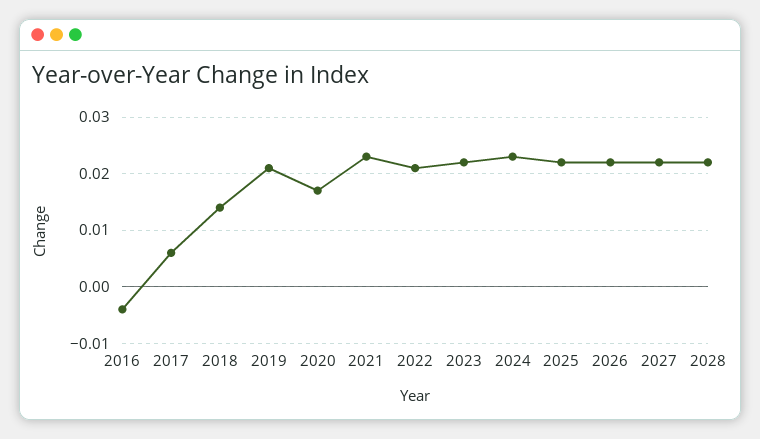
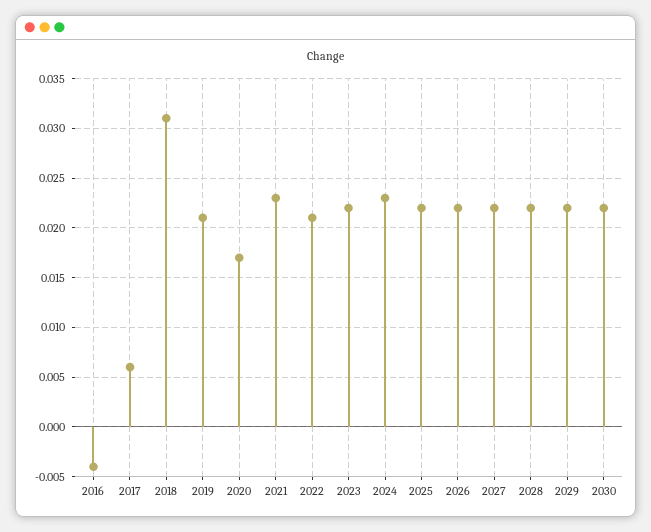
2018: 0.015 -> 0.031
2029: none -> 0.022
2030: none -> 0.022

